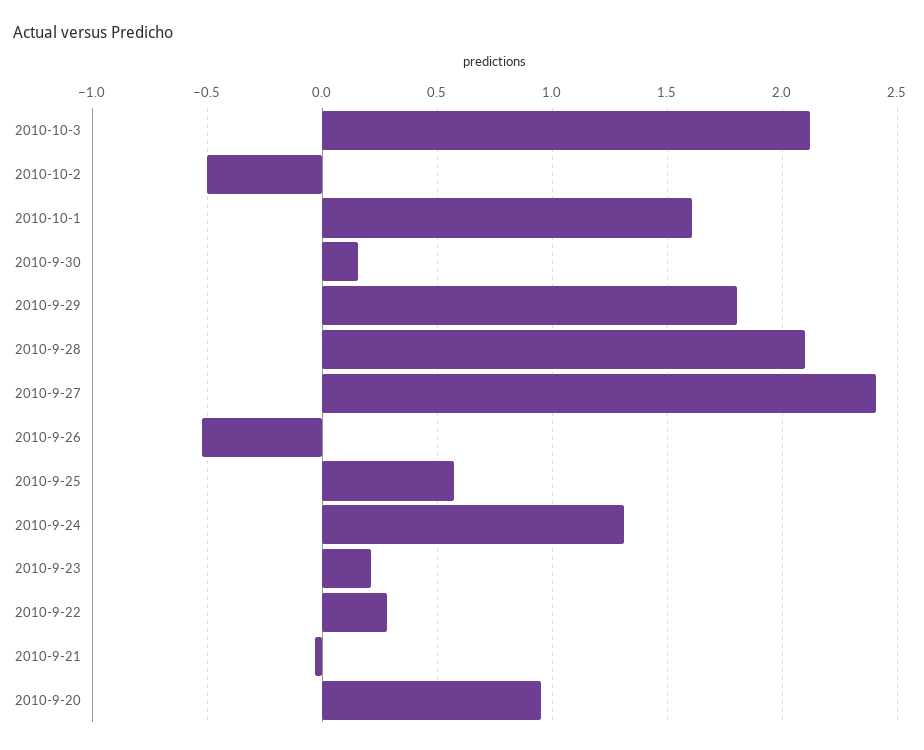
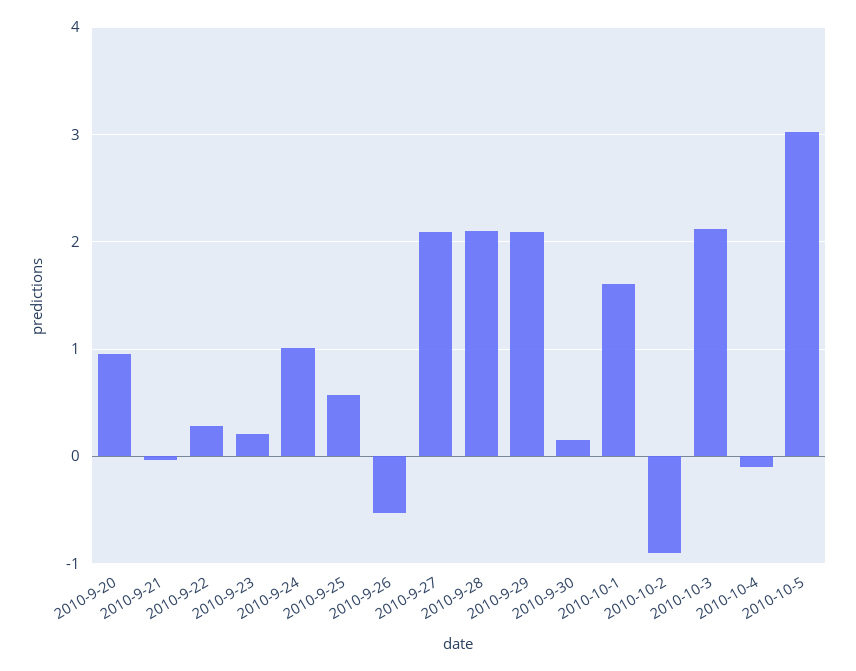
2010-10-2: -0.5 -> -0.9
2010-9-29: 1.8 -> 2.1
2010-9-27: 2.4 -> 2.1
2010-9-24: 1.3 -> 1
2010-10-4: none -> -0.1
2010-10-5: none -> 3

